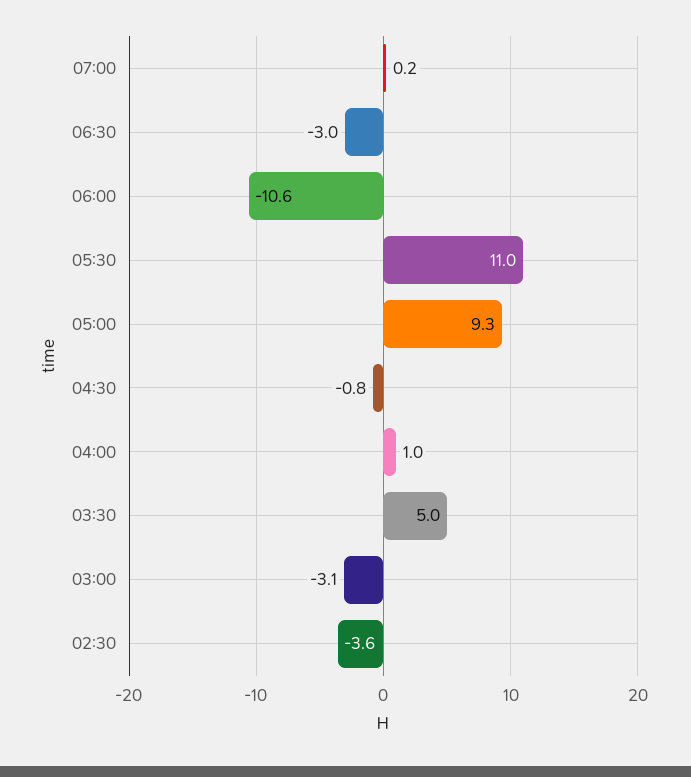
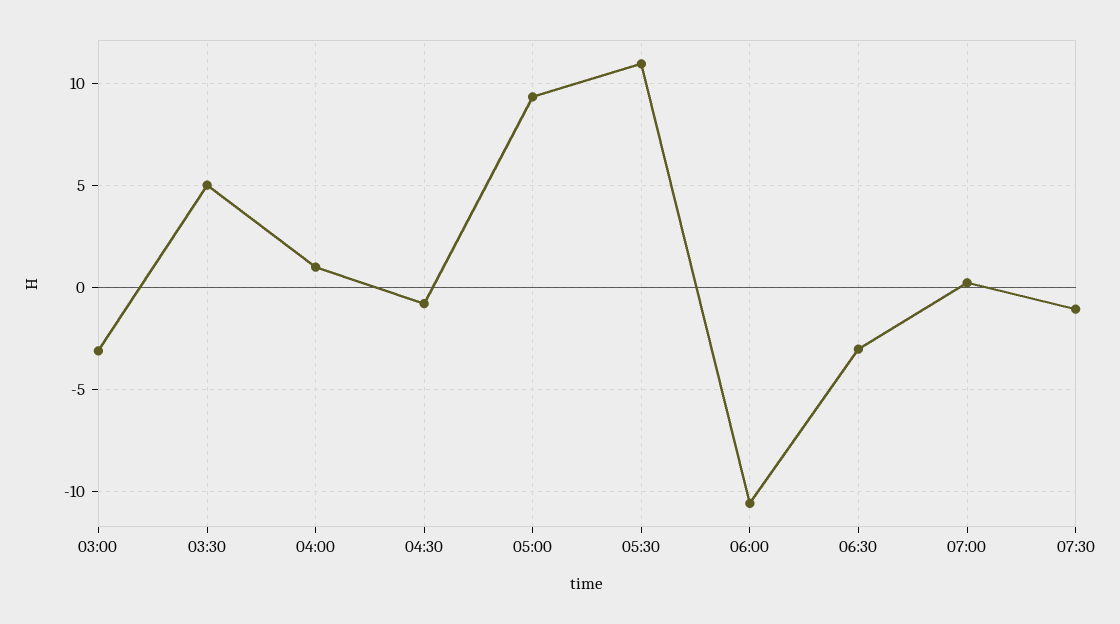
02:30: -3.6 -> none
07:30: none -> -1

